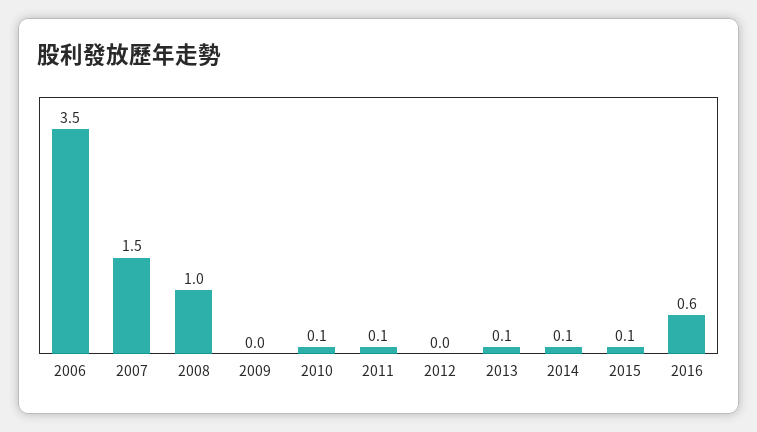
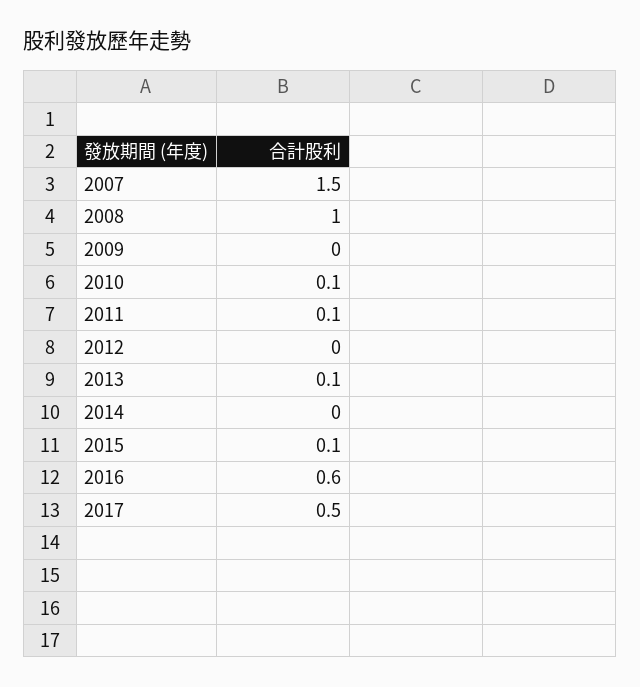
2006: 3.5 -> none
2014: 0.1 -> 0
2017: none -> 0.5

